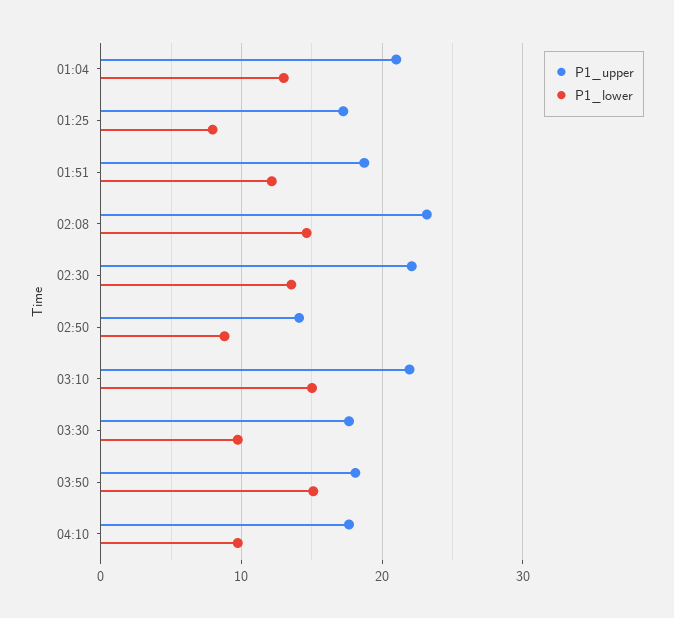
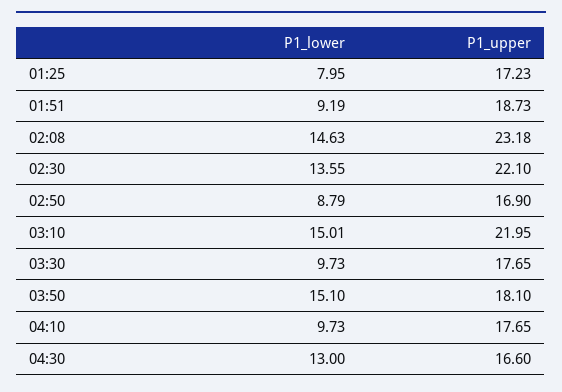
P1_upper, 01:04: 21 -> none
P1_lower, 01:04: 13 -> none
P1_lower, 01:51: 12 -> 9.19
P1_upper, 02:50: 14 -> 16.9
P1_lower, 04:30: none -> 13
P1_upper, 04:30: none -> 16.6

